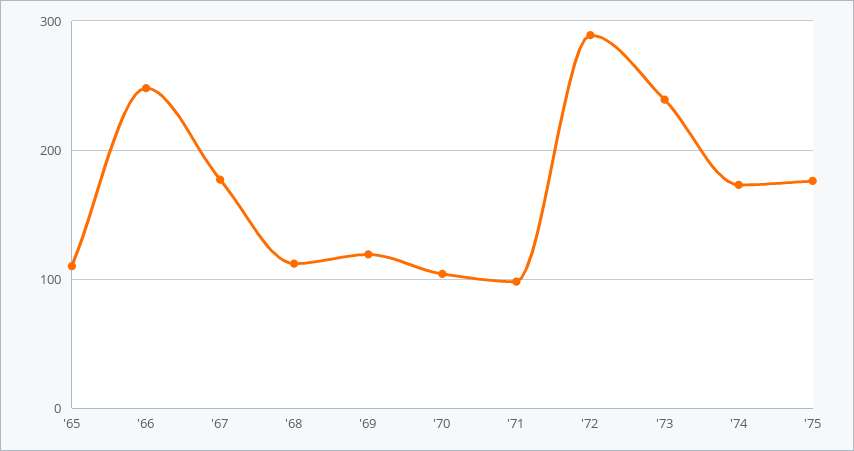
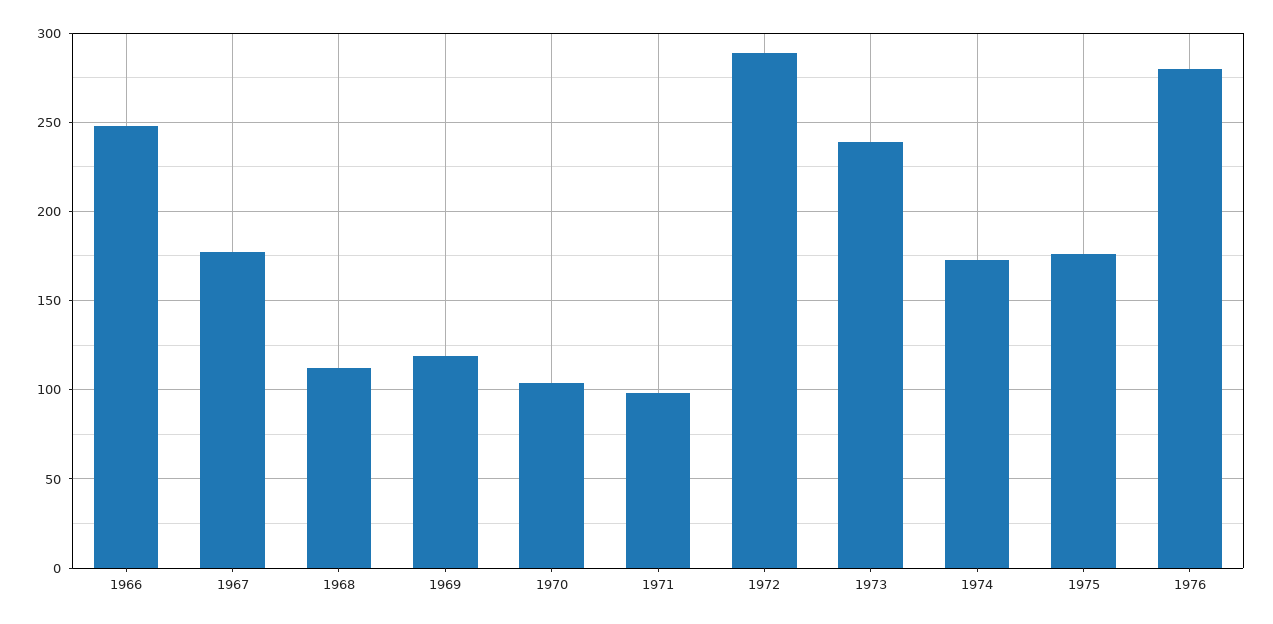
'65: 110 -> none
1976: none -> 280

